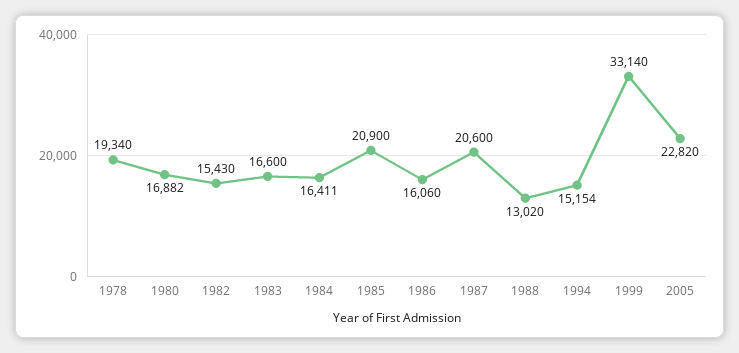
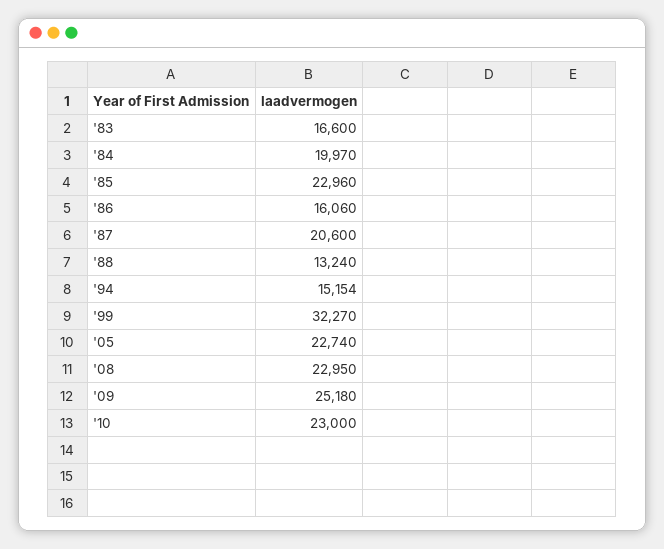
1978: 19340 -> none
1980: 16882 -> none
1982: 15430 -> none
1984: 16411 -> 19970
1985: 20900 -> 22960
1988: 13020 -> 13240
1999: 33140 -> 32270
2005: 22820 -> 22740
'08: none -> 22950
'09: none -> 25180
'10: none -> 23000

